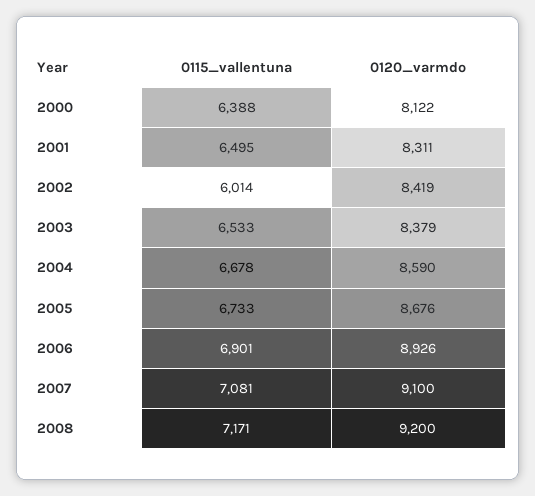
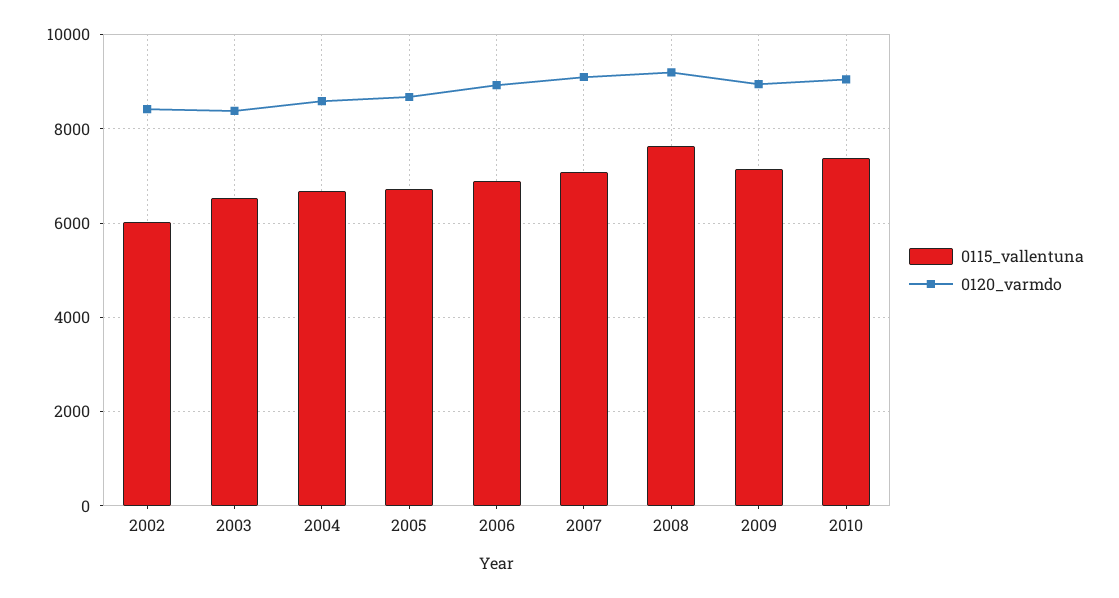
0115_vallentuna, 2000: 6388 -> none
0120_varmdo, 2000: 8122 -> none
0115_vallentuna, 2001: 6495 -> none
0120_varmdo, 2001: 8311 -> none
0115_vallentuna, 2008: 7171 -> 7600
0115_vallentuna, 2009: none -> 7200
0120_varmdo, 2009: none -> 9000
0115_vallentuna, 2010: none -> 7400
0120_varmdo, 2010: none -> 9000

